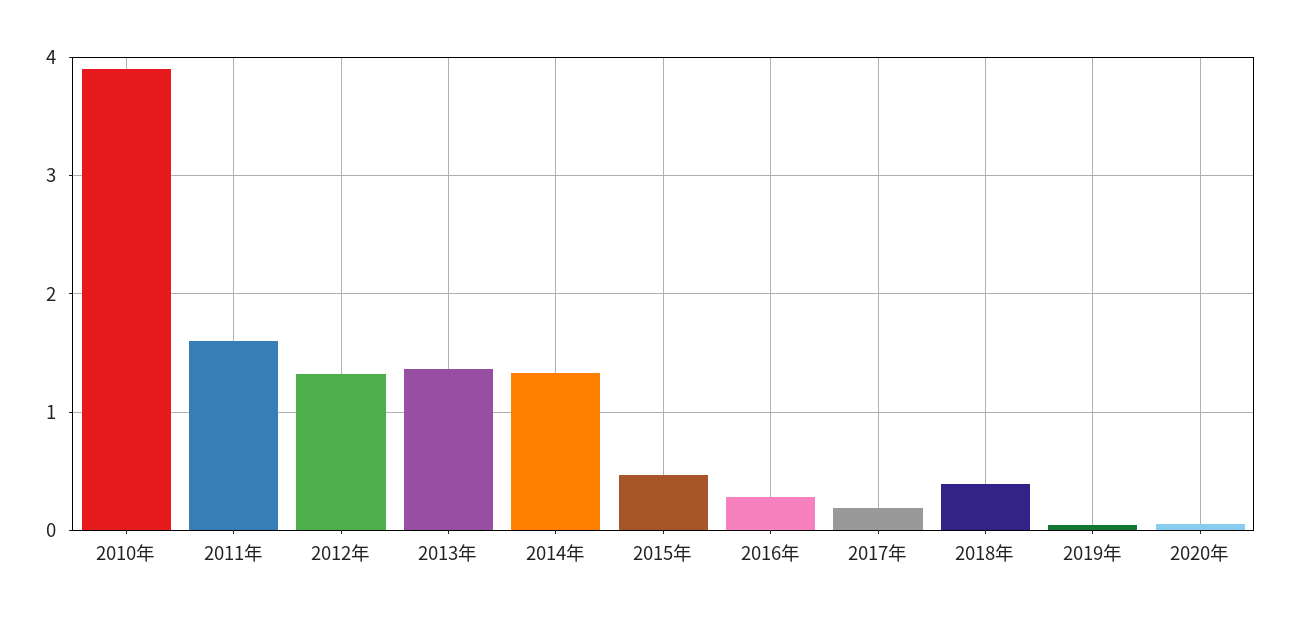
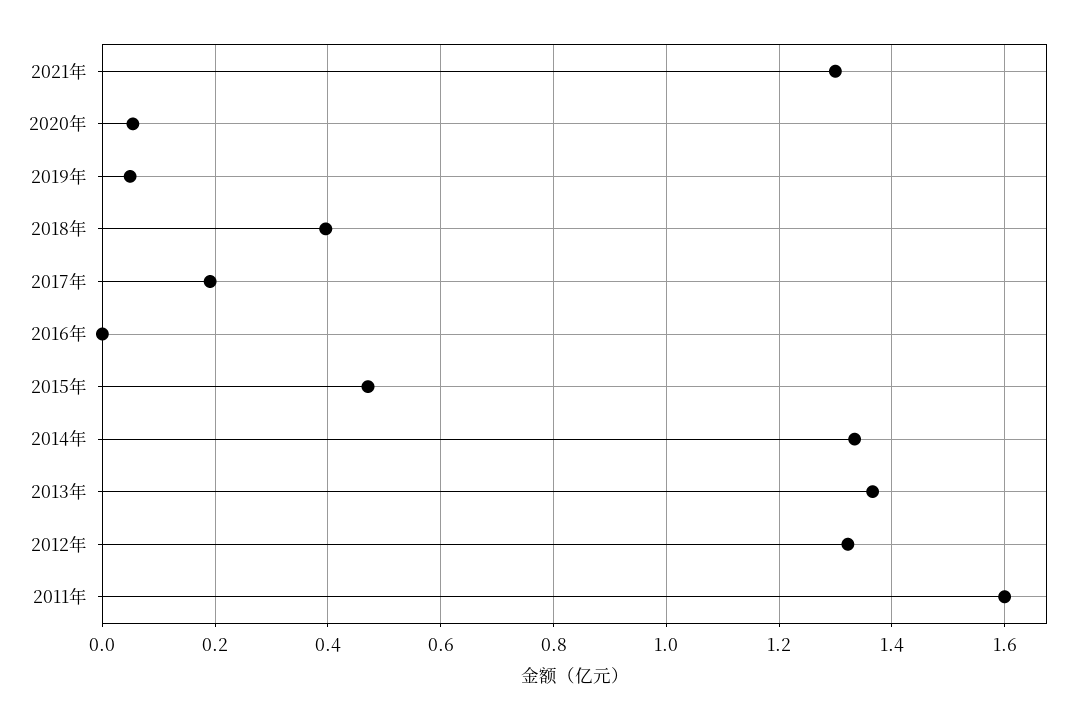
2010年: 3.9 -> none
2016年: 0.3 -> 0
2021年: none -> 1.3

